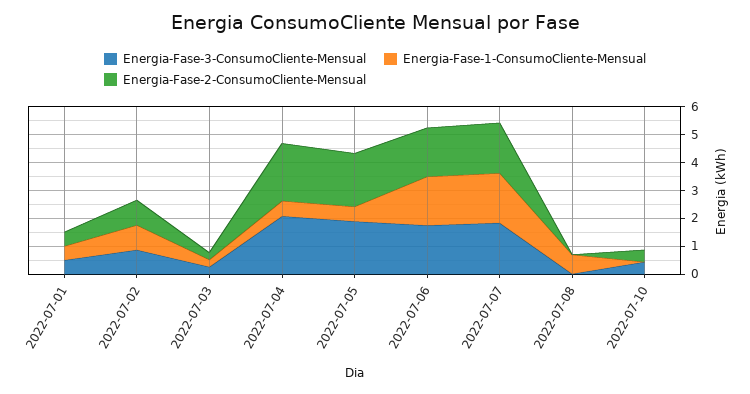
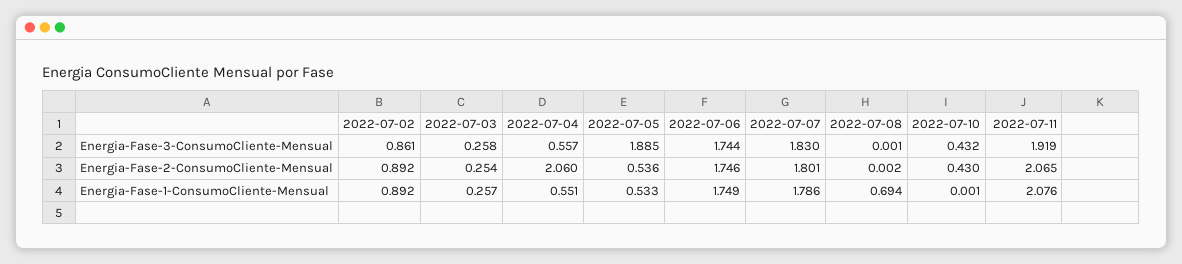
Energia-Fase-3-ConsumoCliente-Mensual, 2022-07-01: 0.5 -> none
Energia-Fase-1-ConsumoCliente-Mensual, 2022-07-01: 0.5 -> none
Energia-Fase-2-ConsumoCliente-Mensual, 2022-07-01: 0.5 -> none
Energia-Fase-3-ConsumoCliente-Mensual, 2022-07-04: 2 -> 0.557
Energia-Fase-2-ConsumoCliente-Mensual, 2022-07-05: 2 -> 0.536
Energia-Fase-3-ConsumoCliente-Mensual, 2022-07-11: none -> 1.919
Energia-Fase-2-ConsumoCliente-Mensual, 2022-07-11: none -> 2.065
Energia-Fase-1-ConsumoCliente-Mensual, 2022-07-11: none -> 2.076

